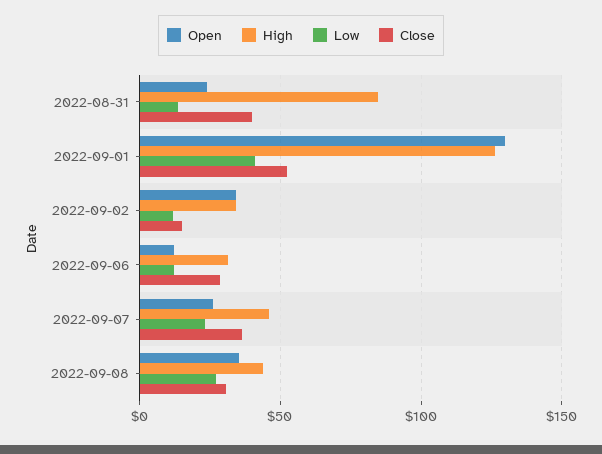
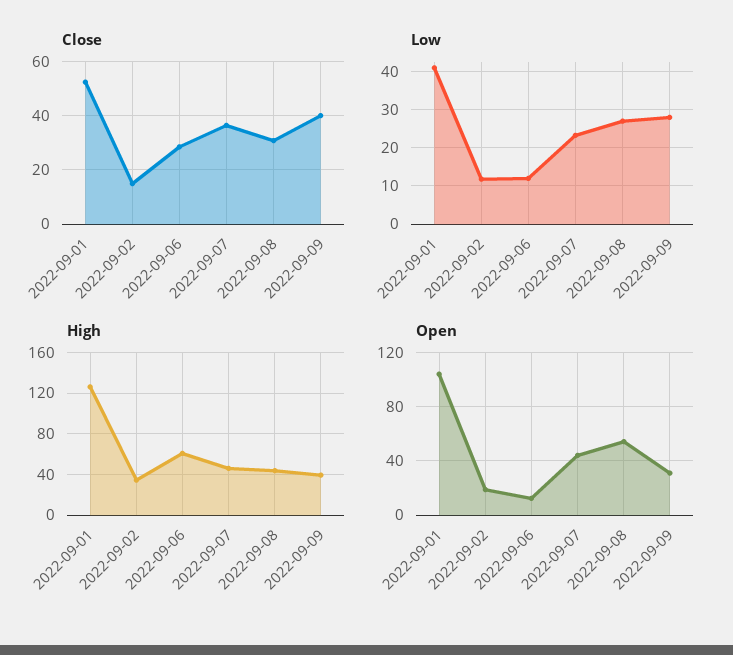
Open, 2022-08-31: 25 -> none
High, 2022-08-31: 85 -> none
Low, 2022-08-31: 15 -> none
Close, 2022-08-31: 40 -> none
Open, 2022-09-01: 130 -> 105
Open, 2022-09-02: 35 -> 20
High, 2022-09-06: 30 -> 60
Open, 2022-09-07: 25 -> 45
Open, 2022-09-08: 35 -> 55
Close, 2022-09-09: none -> 40
Low, 2022-09-09: none -> 28
High, 2022-09-09: none -> 40
Open, 2022-09-09: none -> 30

